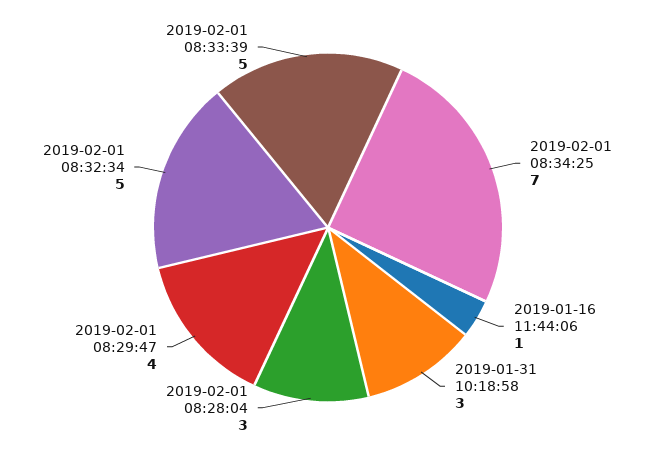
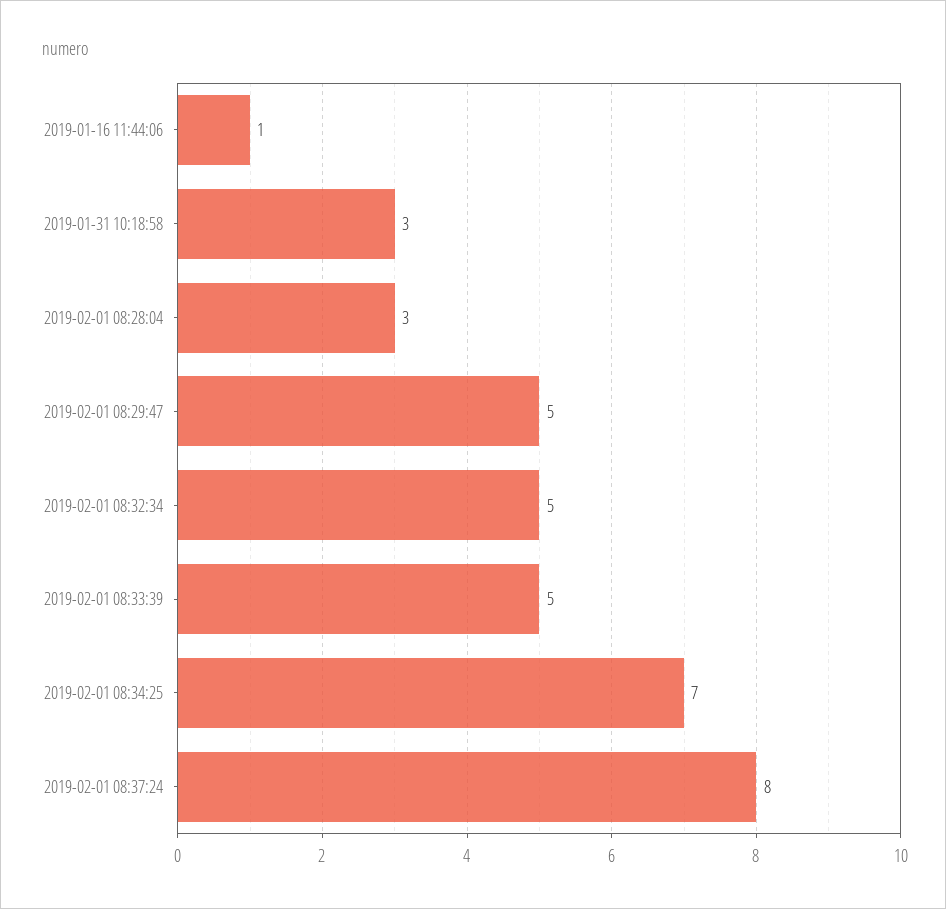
2019-02-01 08:29:47: 4 -> 5
2019-02-01 08:37:24: none -> 8

